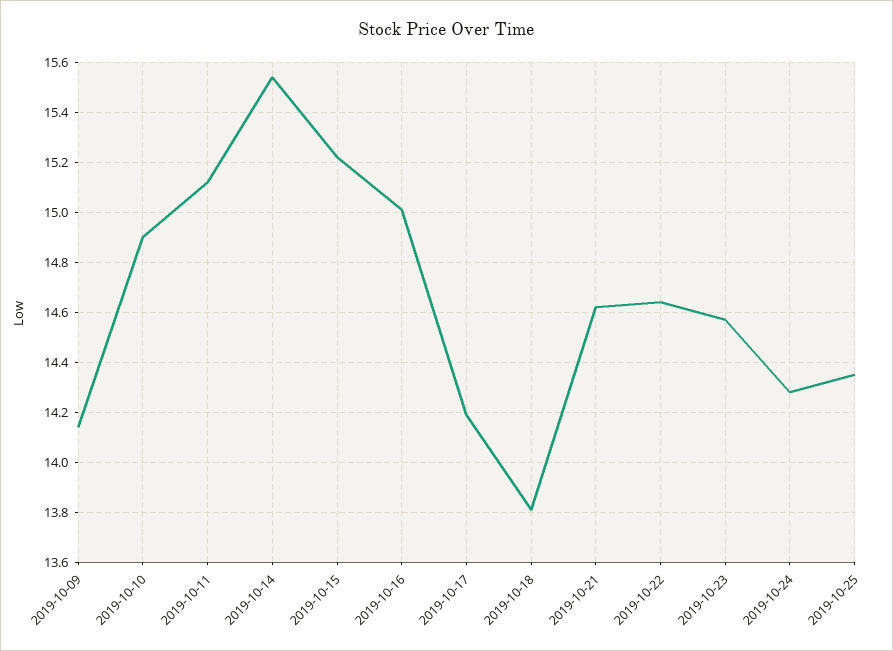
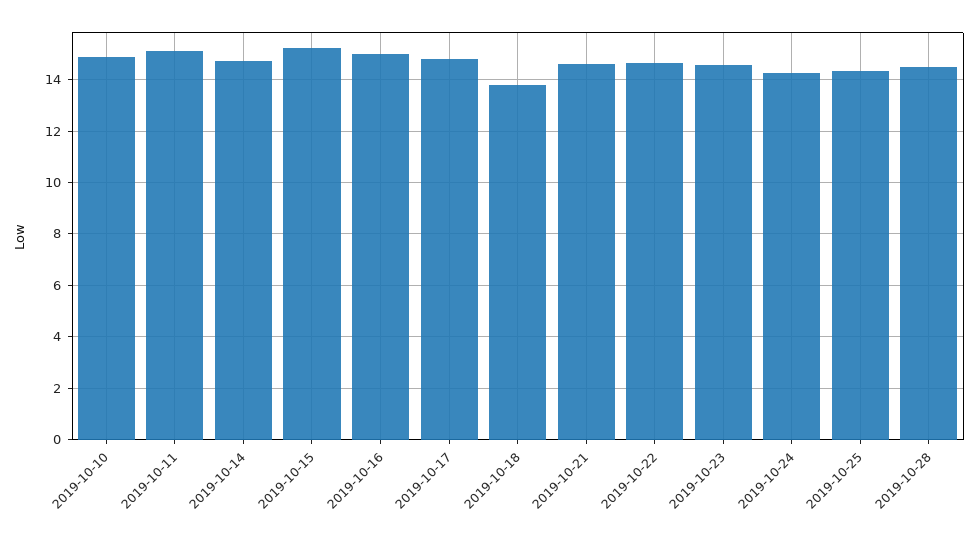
2019-10-09: 14.15 -> none
2019-10-14: 15.55 -> 14.75
2019-10-17: 14.2 -> 14.75
2019-10-28: none -> 14.5

